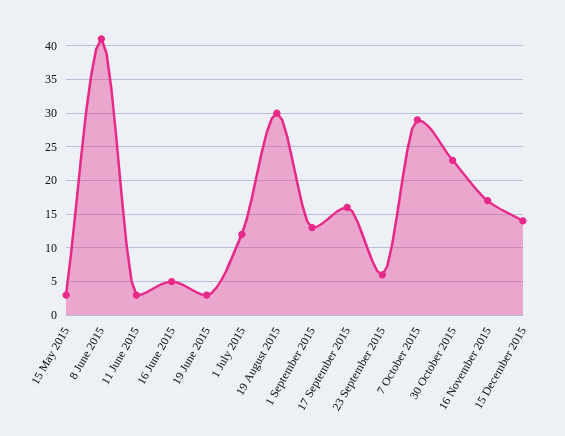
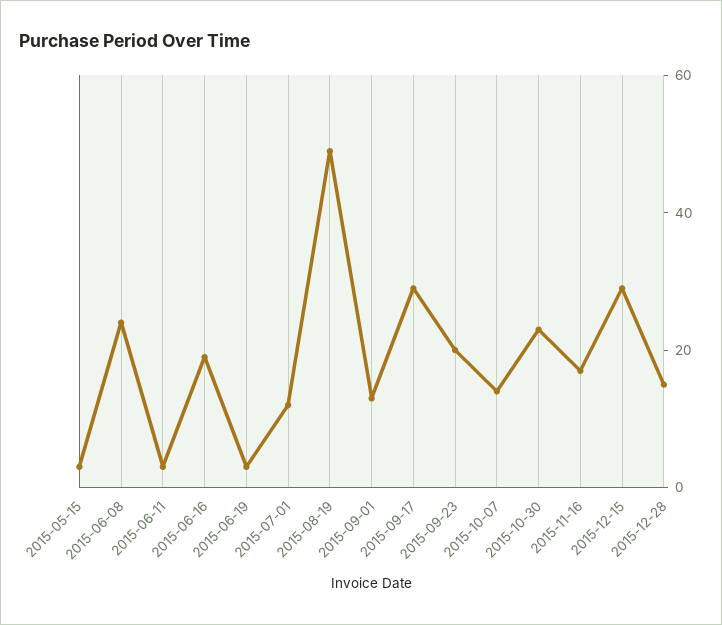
8 June 2015: 41 -> 25
16 June 2015: 5 -> 20
19 August 2015: 30 -> 50
17 September 2015: 16 -> 30
23 September 2015: 6 -> 20
7 October 2015: 29 -> 15
15 December 2015: 14 -> 30
2015-12-28: none -> 15

